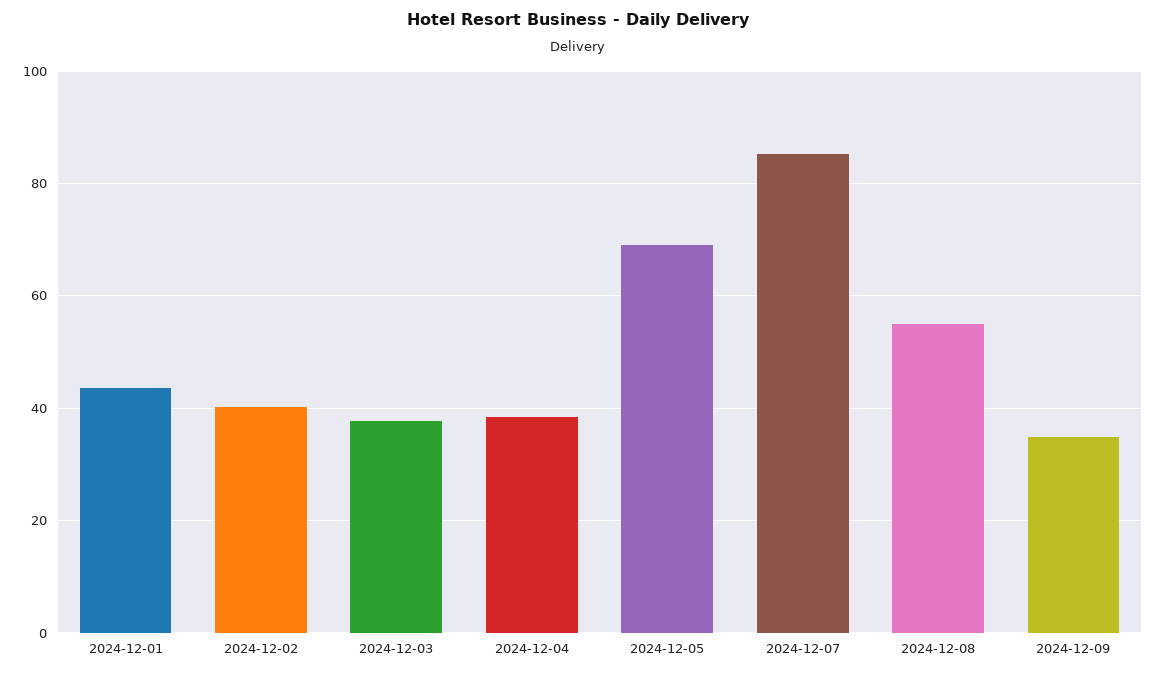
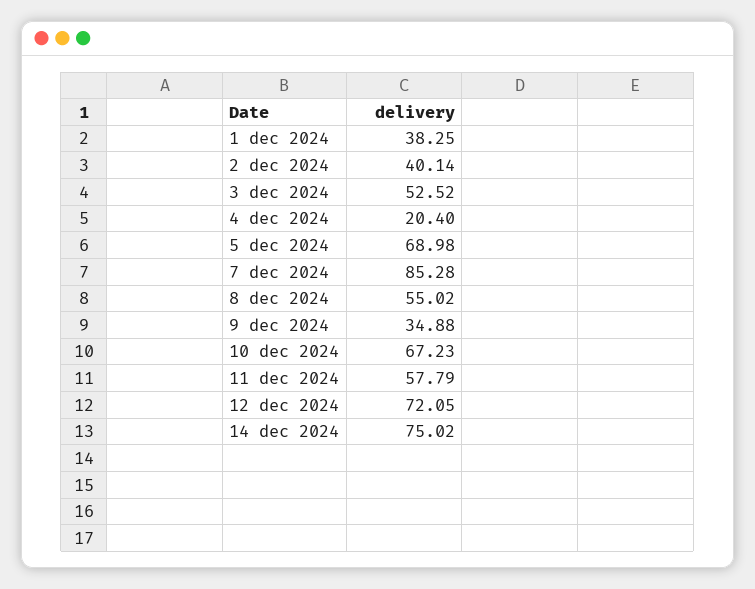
2024-12-01: 44 -> 38.25
2024-12-03: 38 -> 52.52
2024-12-04: 38 -> 20.4
10 dec 2024: none -> 67.23
11 dec 2024: none -> 57.79
12 dec 2024: none -> 72.05
14 dec 2024: none -> 75.02

